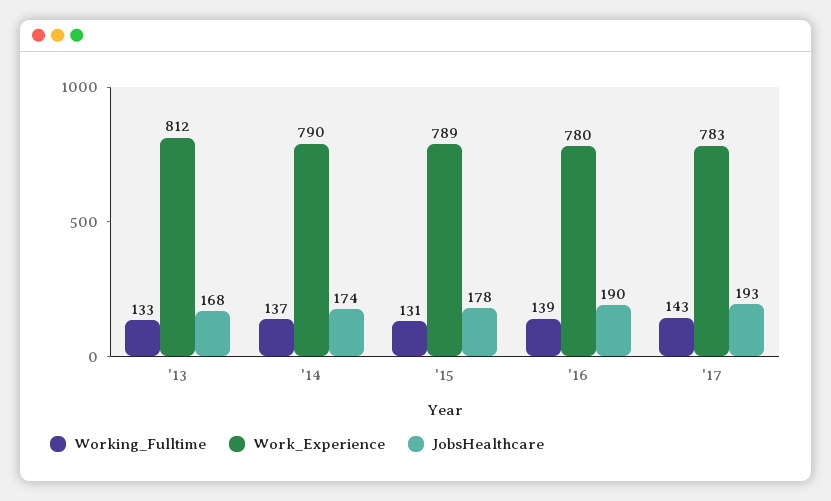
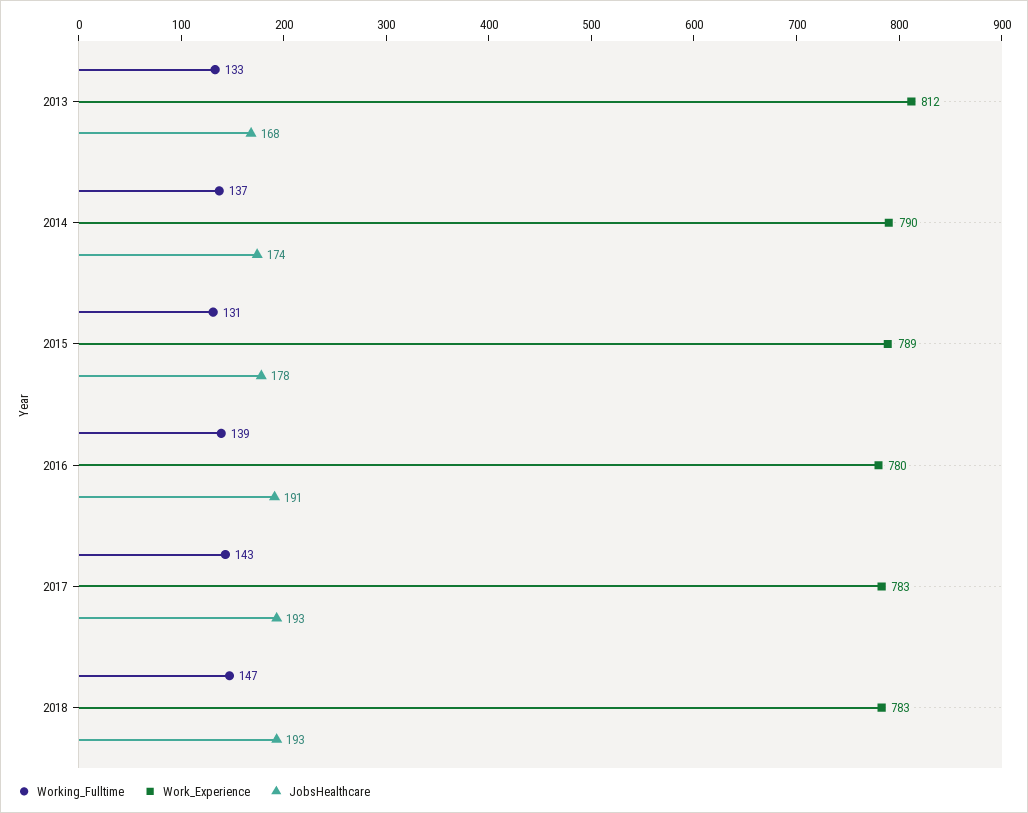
JobsHealthcare, '16: 190 -> 191
Working_Fulltime, 2018: none -> 147
Work_Experience, 2018: none -> 783
JobsHealthcare, 2018: none -> 193

